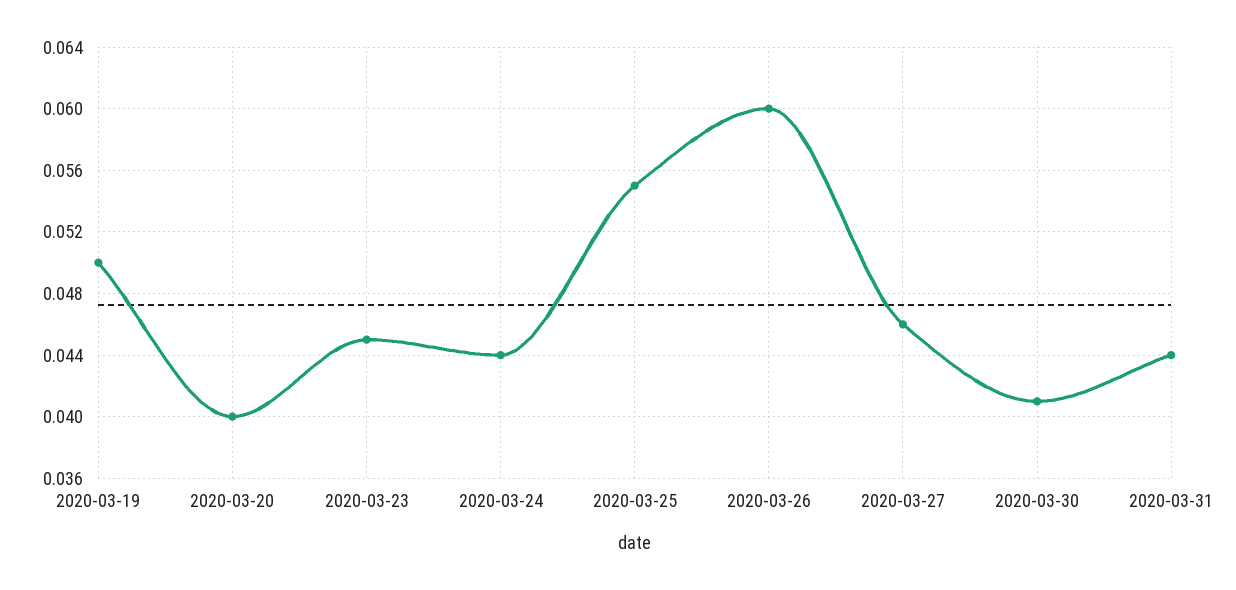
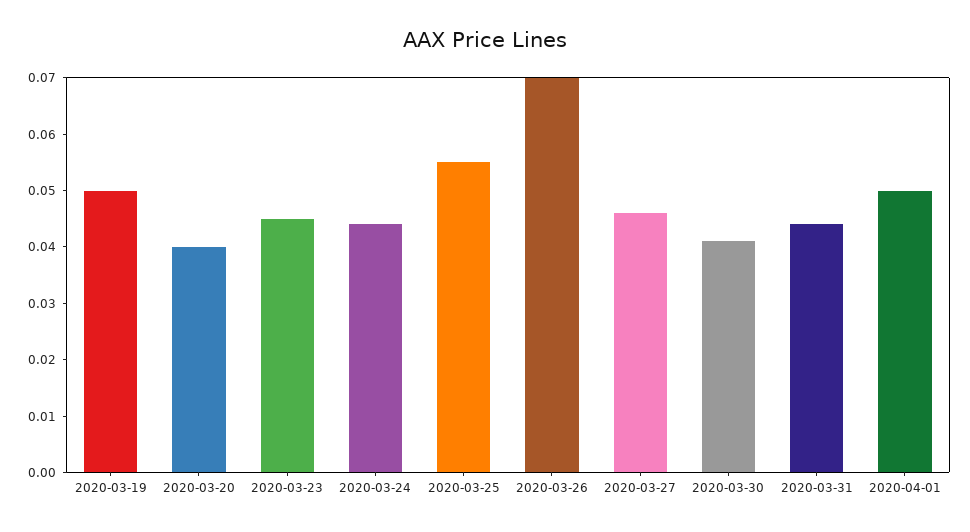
2020-03-26: 0.06 -> 0.07
2020-04-01: none -> 0.05

